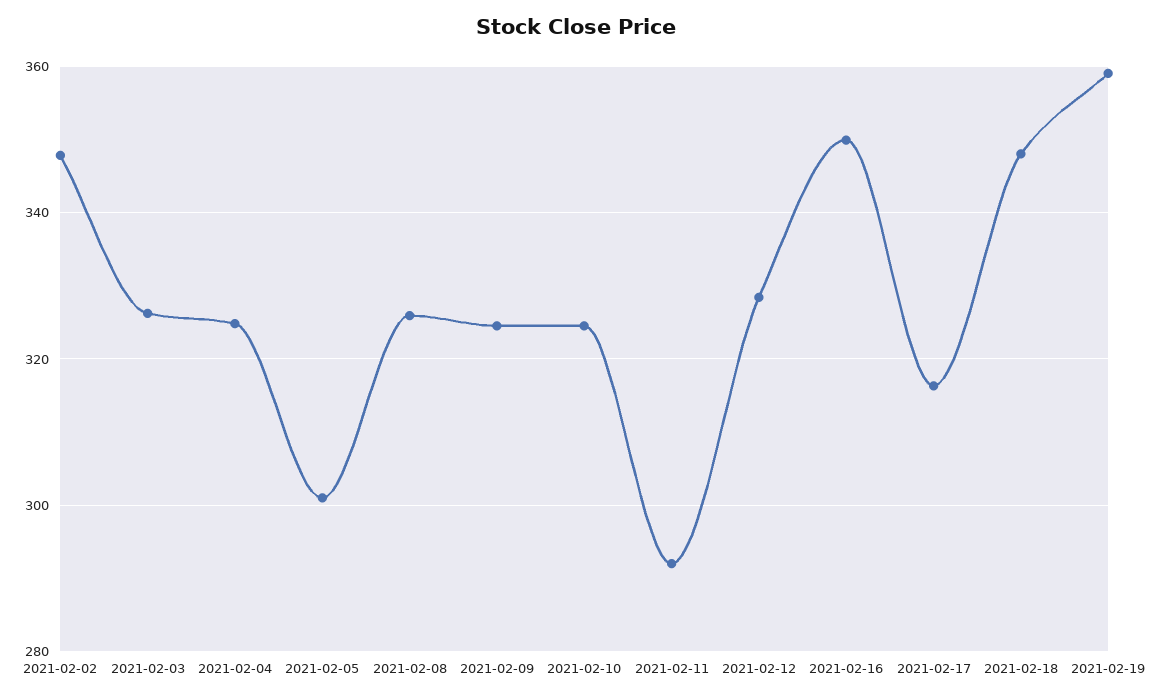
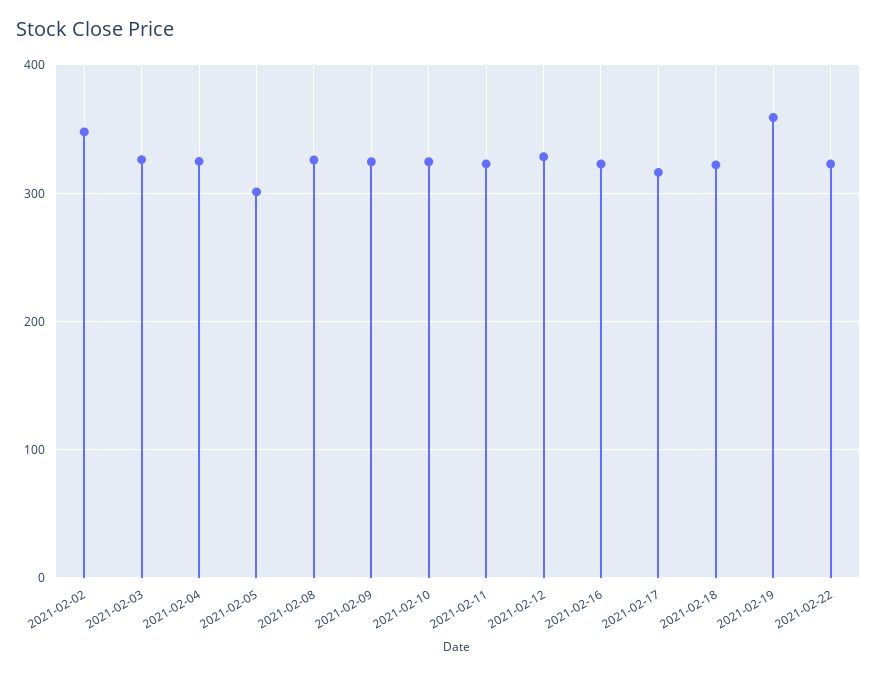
2021-02-11: 292 -> 320
2021-02-16: 350 -> 320
2021-02-18: 348 -> 320
2021-02-22: none -> 320

